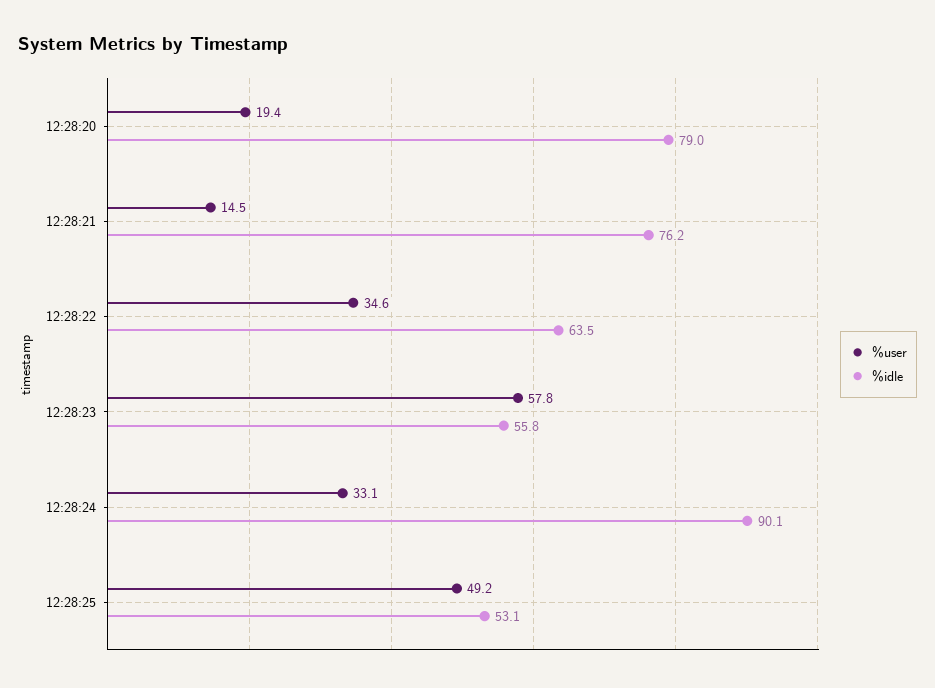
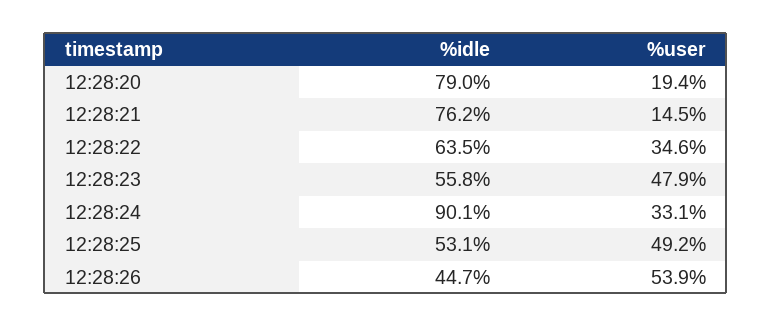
%user, 12:28:23: 57.8 -> 47.9
%idle, 12:28:26: none -> 44.7
%user, 12:28:26: none -> 53.9

